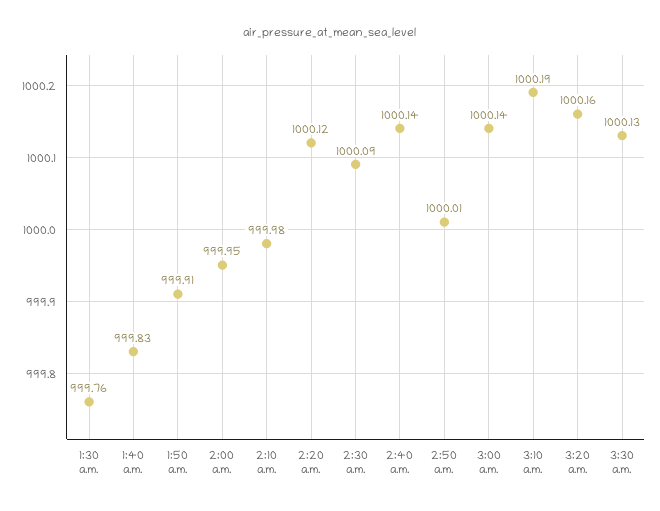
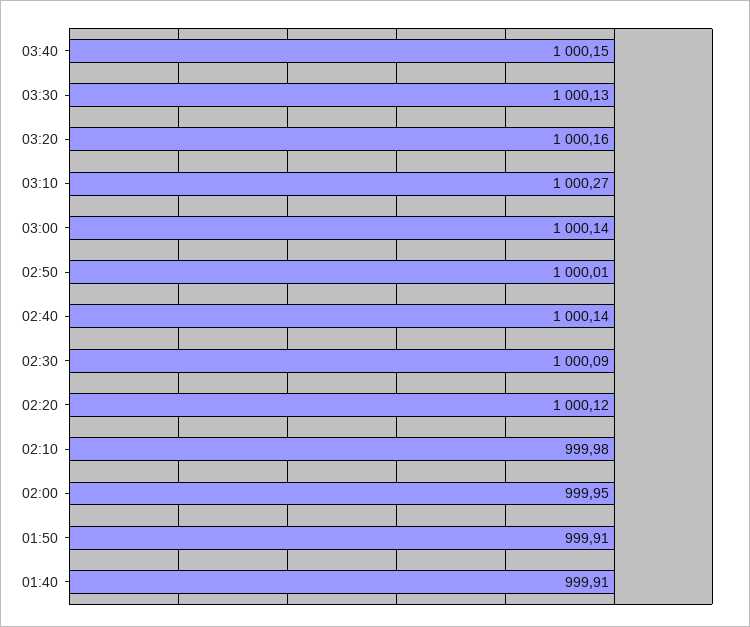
1:30 a.m.: 999.76 -> none
1:40 a.m.: 999.83 -> 999.91
3:10 a.m.: 1000.19 -> 1000.27
03:40: none -> 1000.15

